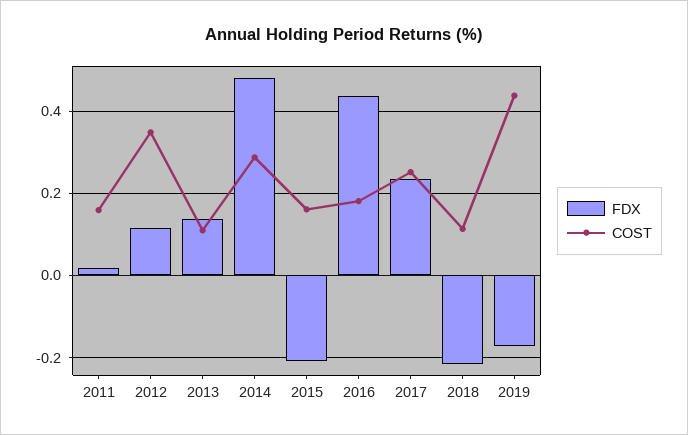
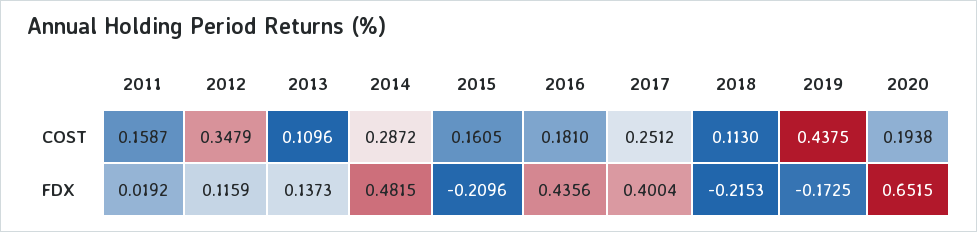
FDX, 2017: 0.24 -> 0.4004
COST, 2020: none -> 0.1938
FDX, 2020: none -> 0.6515

